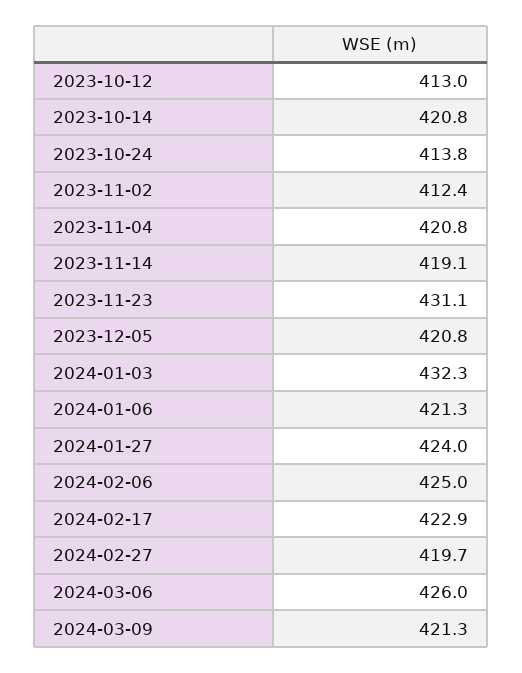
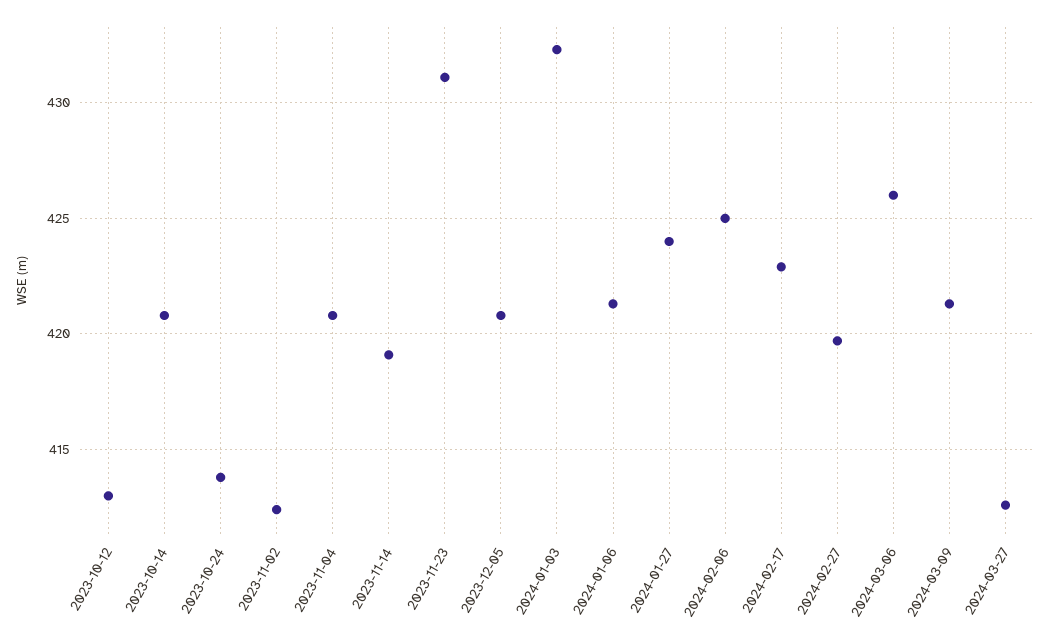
2024-03-27: none -> 412.5

